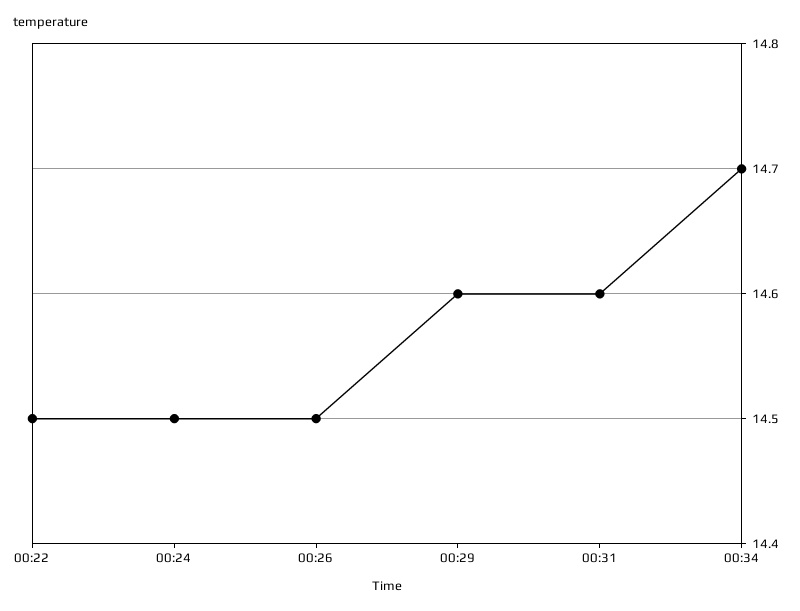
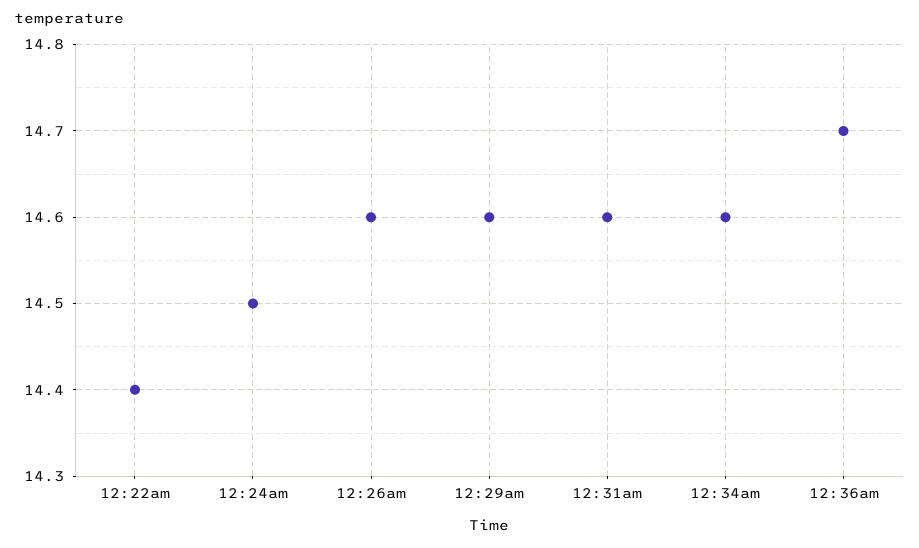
00:22: 14.5 -> 14.4
00:26: 14.5 -> 14.6
00:34: 14.7 -> 14.6
12:36am: none -> 14.7

